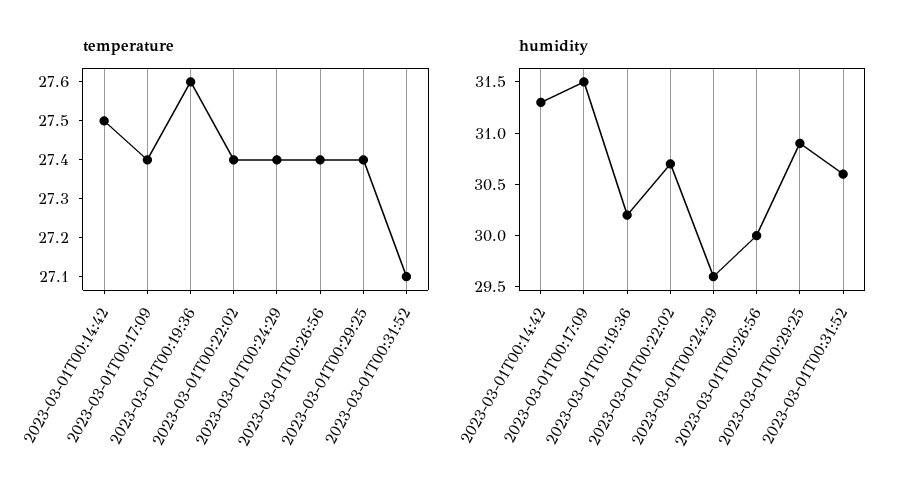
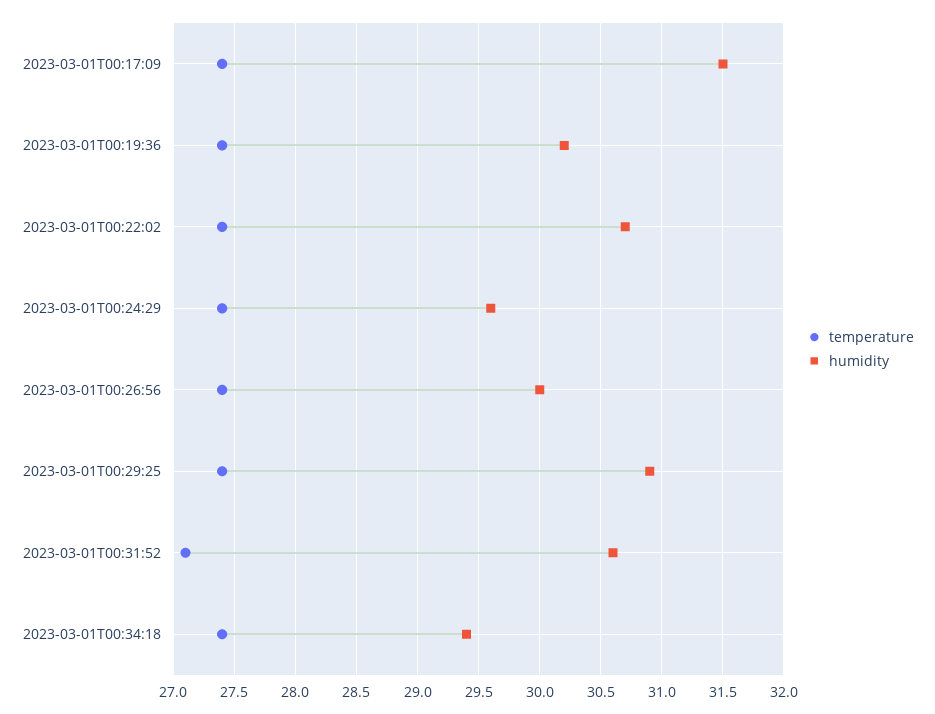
temperature, 2023-03-01T00:14:42: 27.5 -> none
temperature, 2023-03-01T00:19:36: 27.6 -> 27.4
humidity, 2023-03-01T00:14:42: 31.3 -> none
temperature, 2023-03-01T00:34:18: none -> 27.4
humidity, 2023-03-01T00:34:18: none -> 29.4

